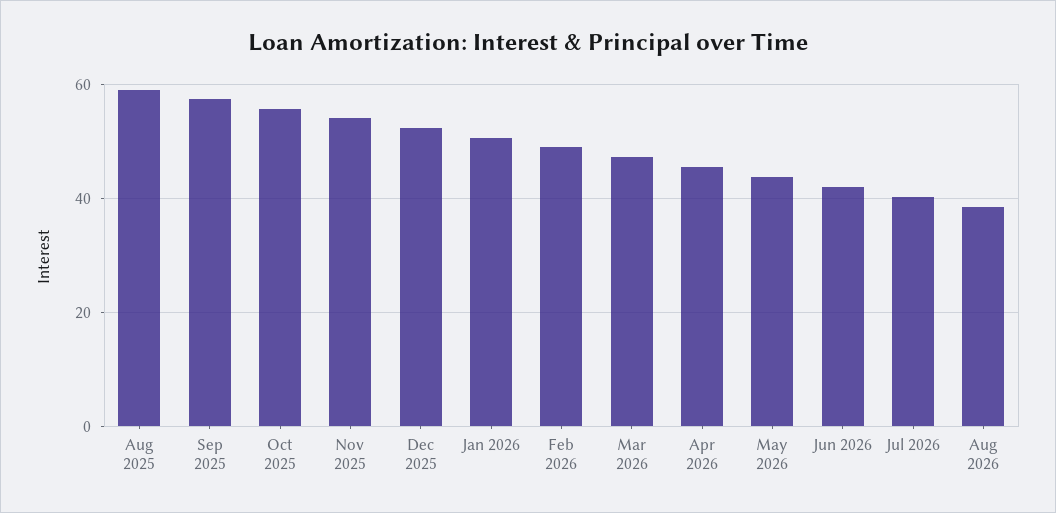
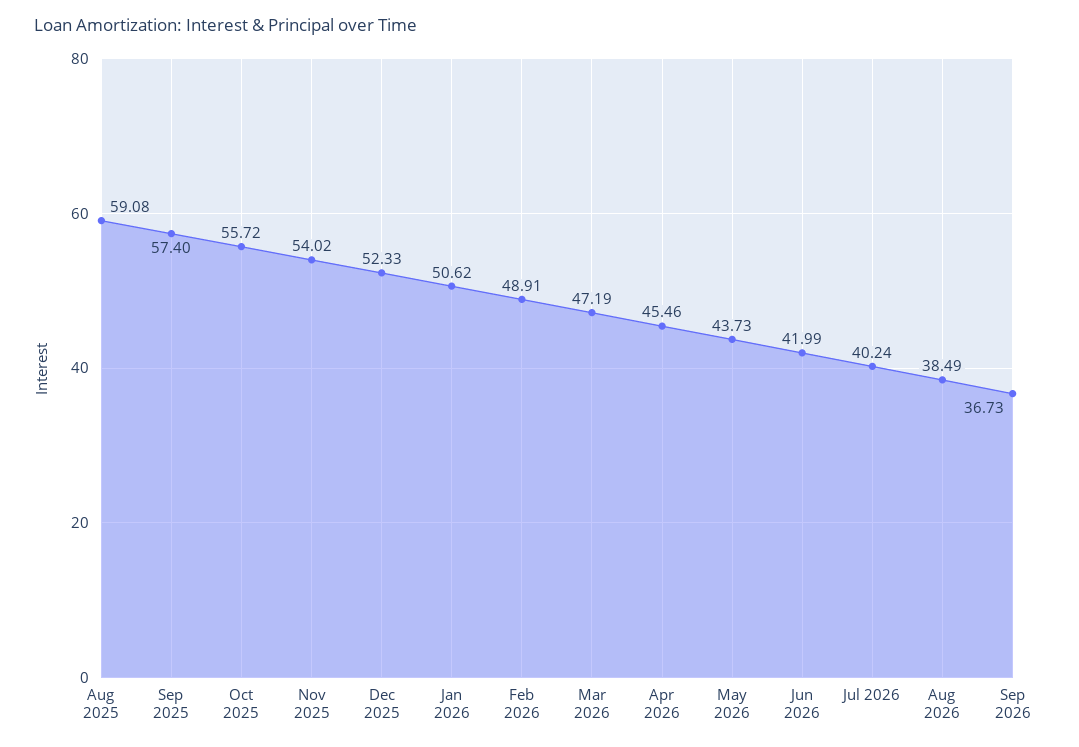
Sep 2026: none -> 36.73

